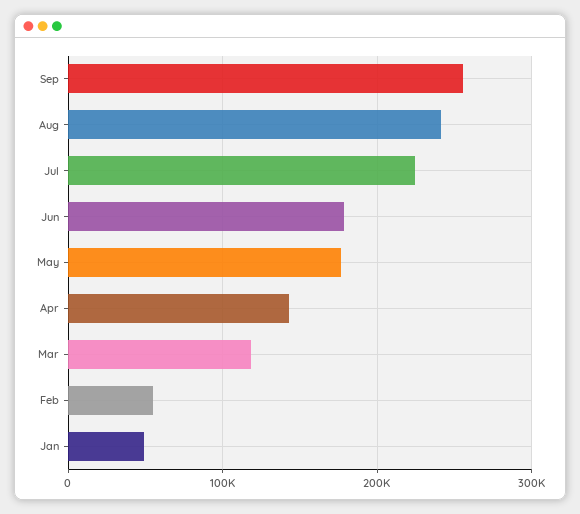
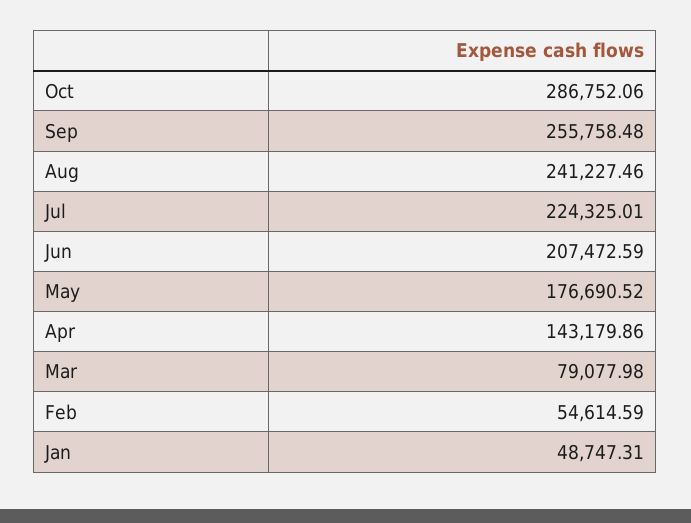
Jun: 180000 -> 207472.59
Mar: 120000 -> 79077.98
Oct: none -> 286752.06

